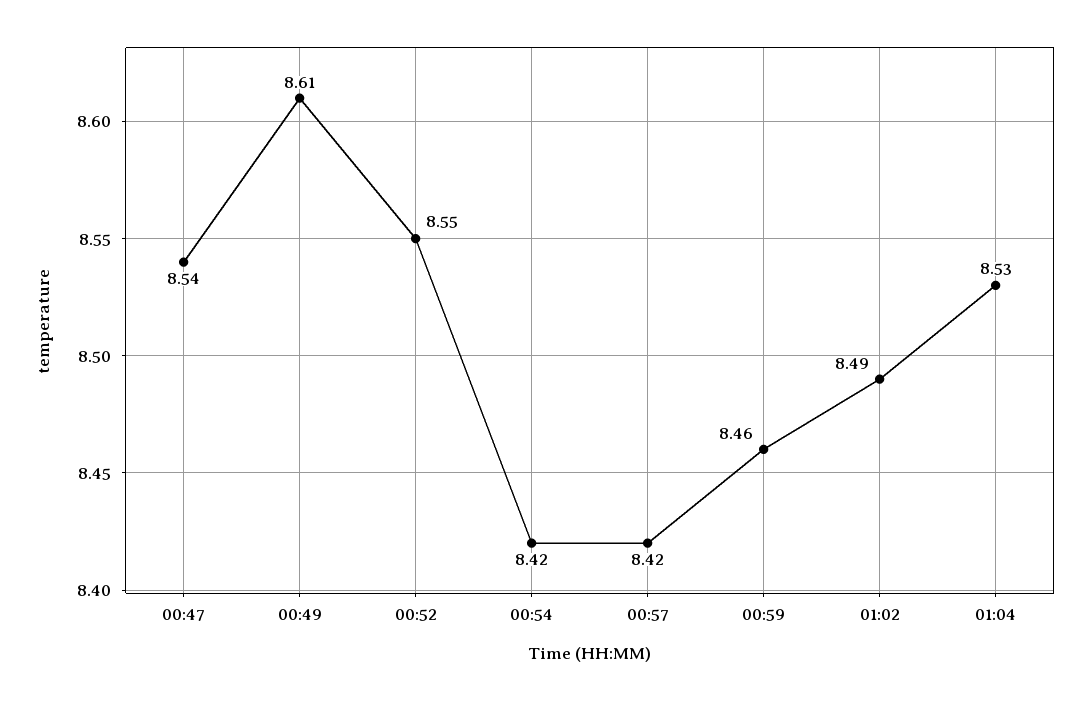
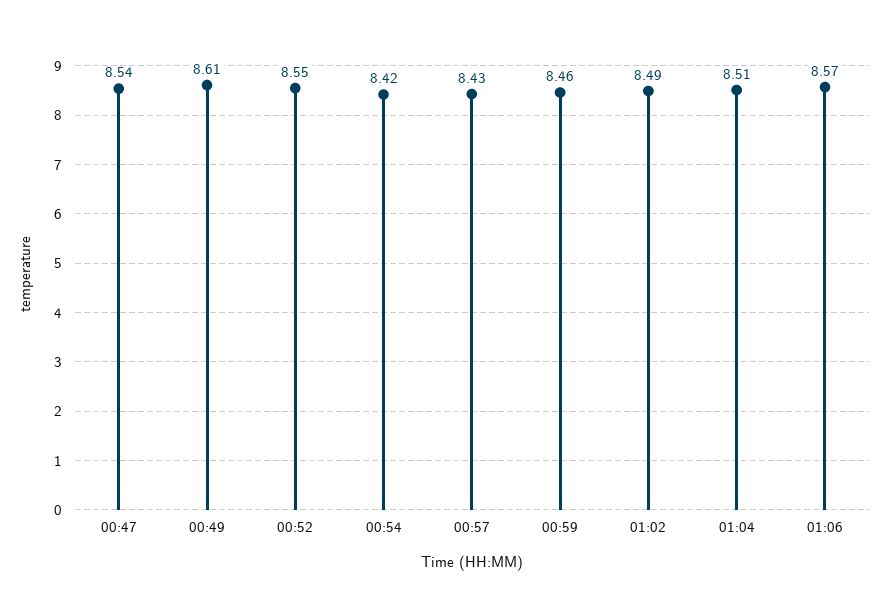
00:57: 8.42 -> 8.43
01:04: 8.53 -> 8.51
01:06: none -> 8.57

